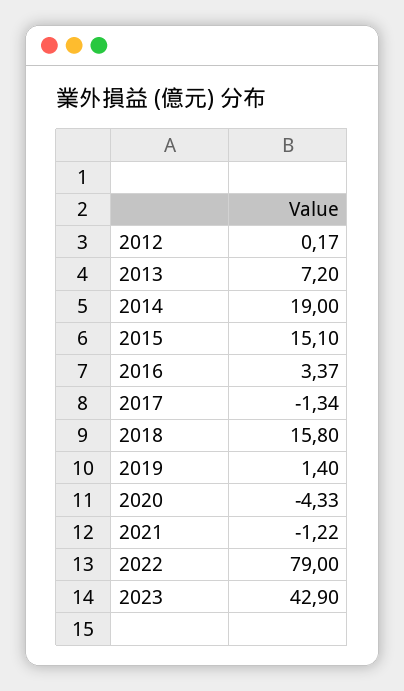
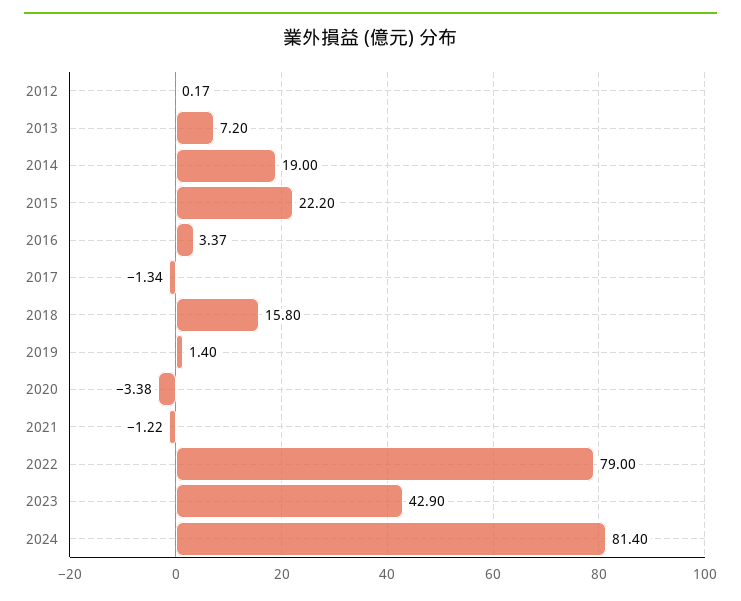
2015: 15.1 -> 22.2
2020: -4.33 -> -3.38
2024: none -> 81.4

